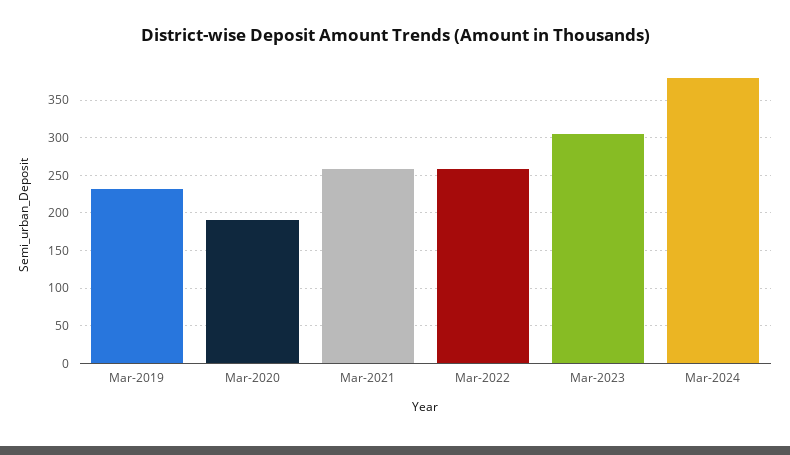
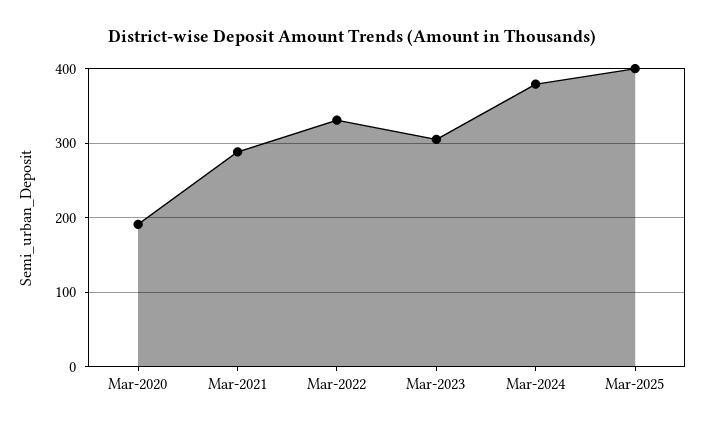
Mar-2019: 230 -> none
Mar-2021: 260 -> 290
Mar-2022: 260 -> 330
Mar-2025: none -> 400

